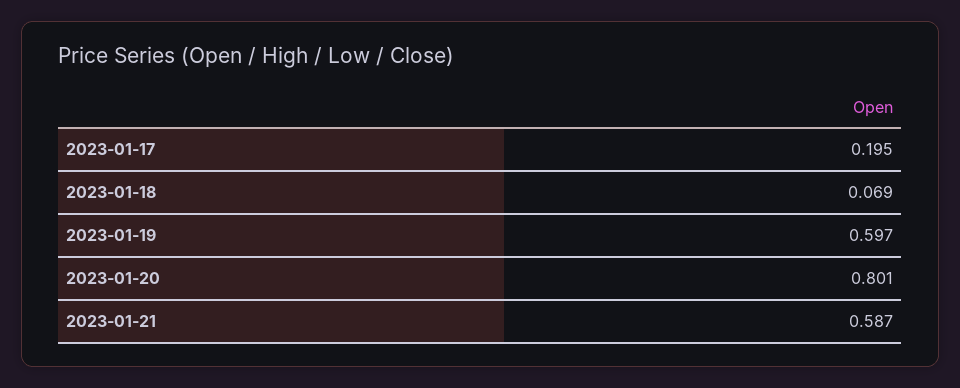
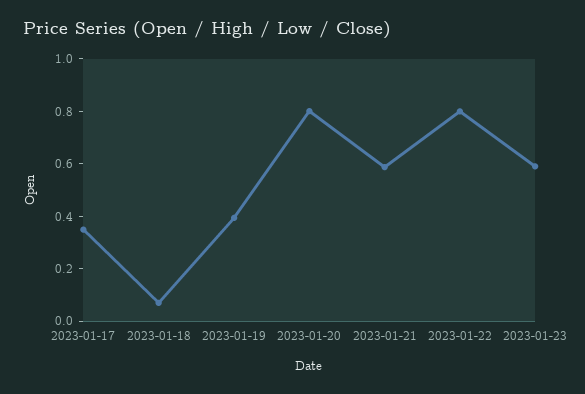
2023-01-17: 0.195 -> 0.35
2023-01-19: 0.597 -> 0.4
2023-01-22: none -> 0.8
2023-01-23: none -> 0.6

